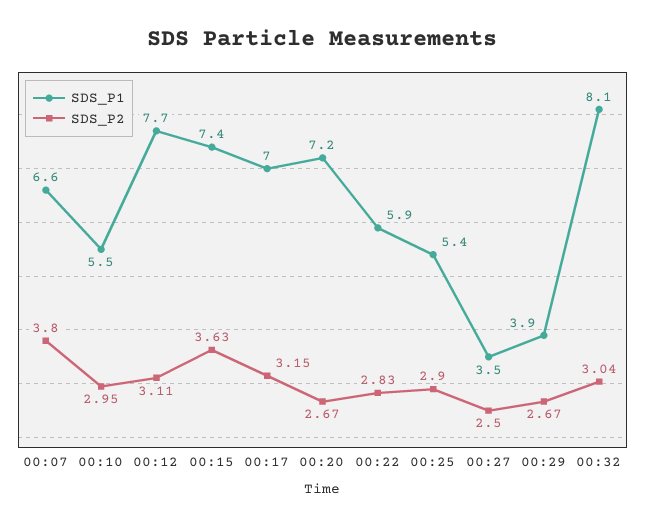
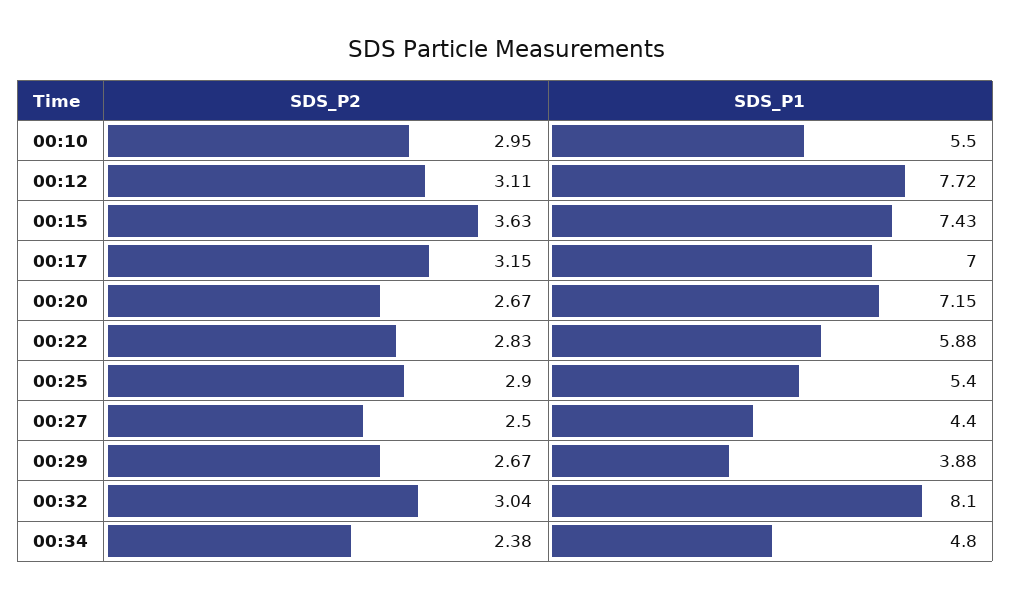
SDS_P1, 00:07: 6.6 -> none
SDS_P2, 00:07: 3.8 -> none
SDS_P1, 00:27: 3.5 -> 4.4
SDS_P2, 00:34: none -> 2.38
SDS_P1, 00:34: none -> 4.8

